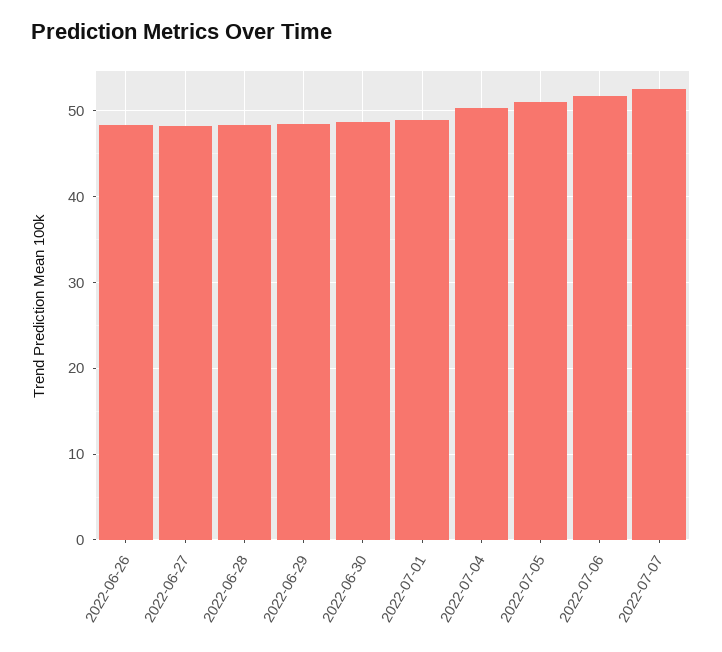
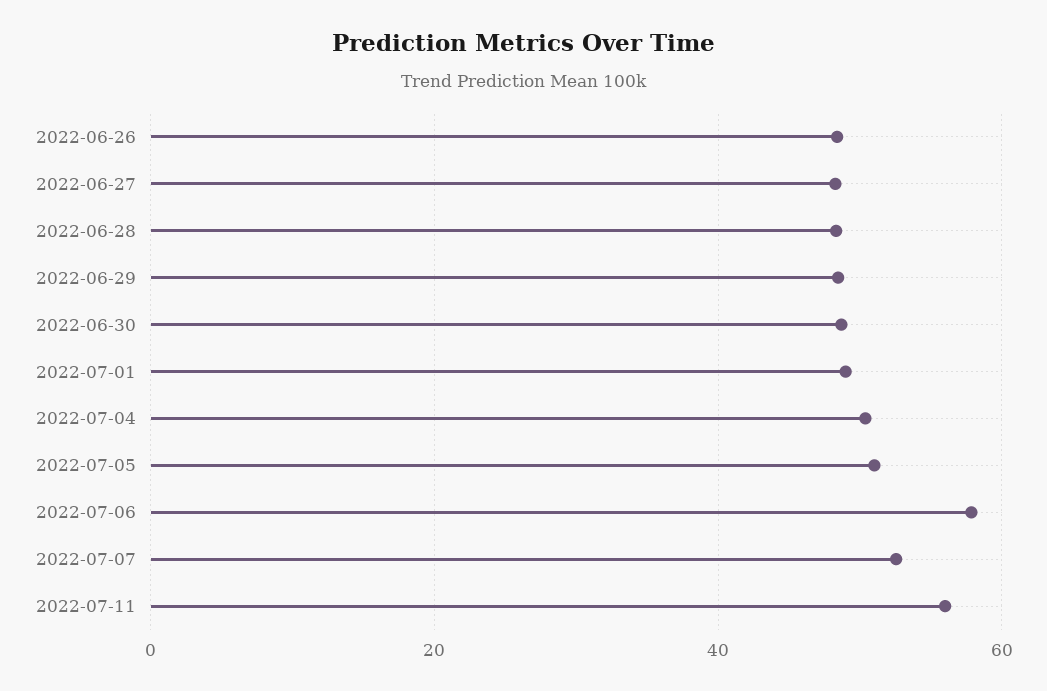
2022-07-06: 52 -> 58
2022-07-11: none -> 56

